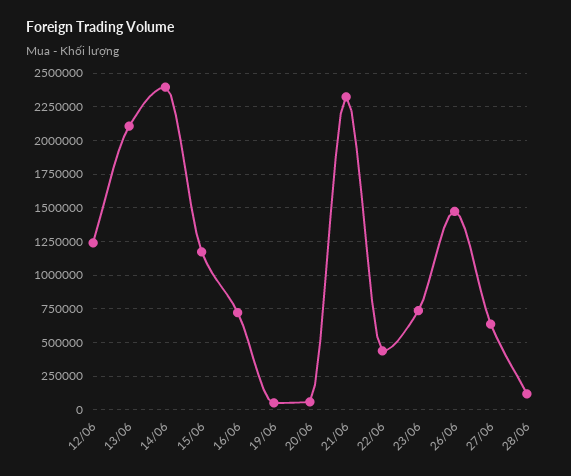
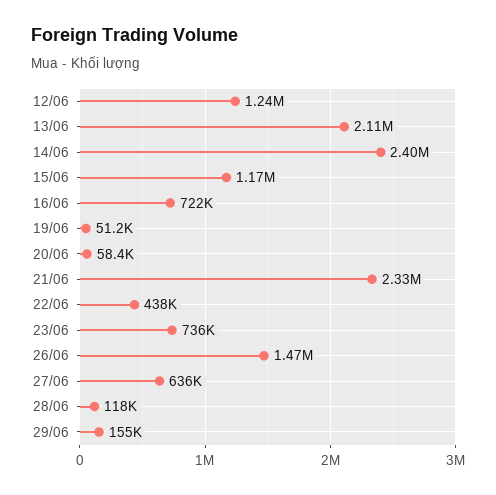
29/06: none -> 155000

